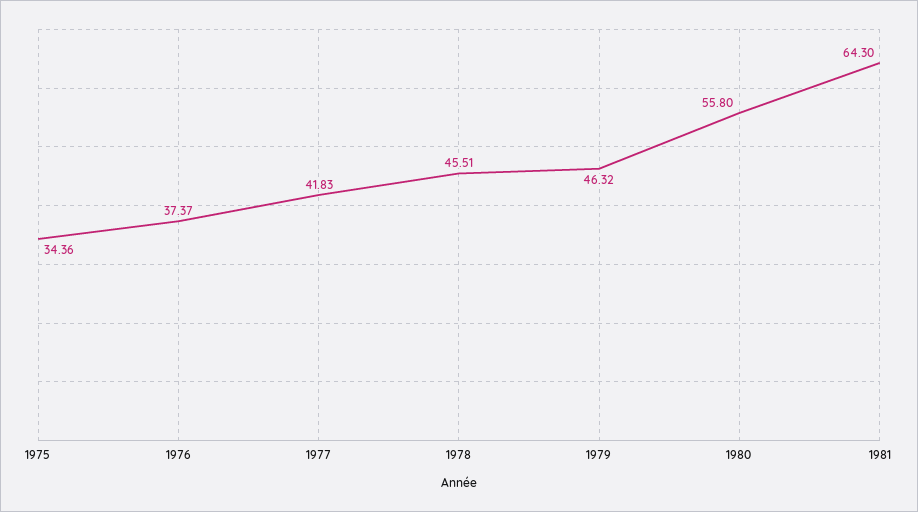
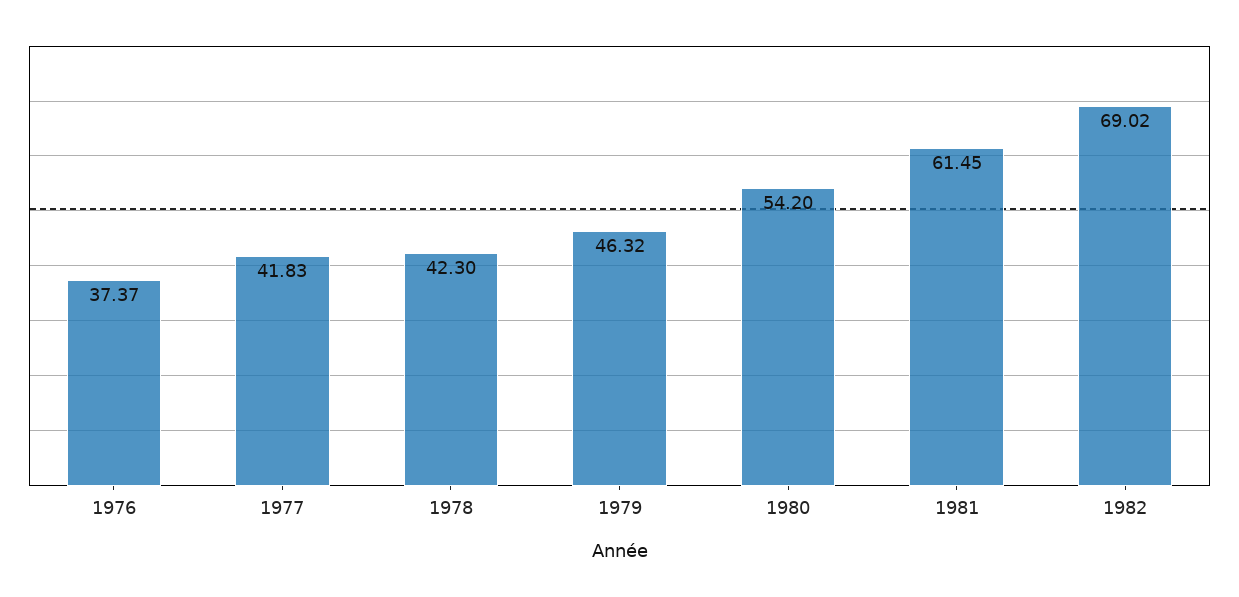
1975: 34.36 -> none
1978: 45.51 -> 42.3
1980: 55.8 -> 54.2
1981: 64.3 -> 61.45
1982: none -> 69.02

